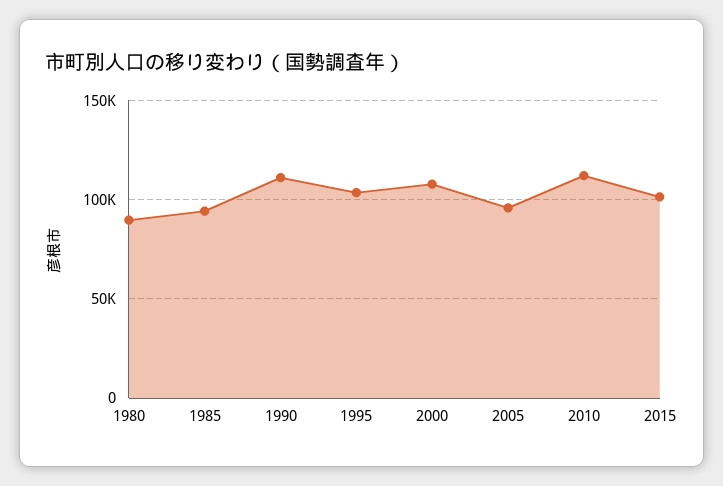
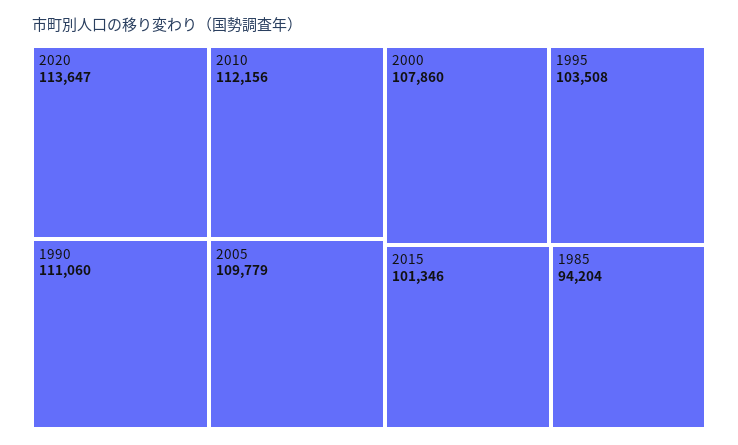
1980: 90000 -> none
2005: 95000 -> 109779
2020: none -> 113647

